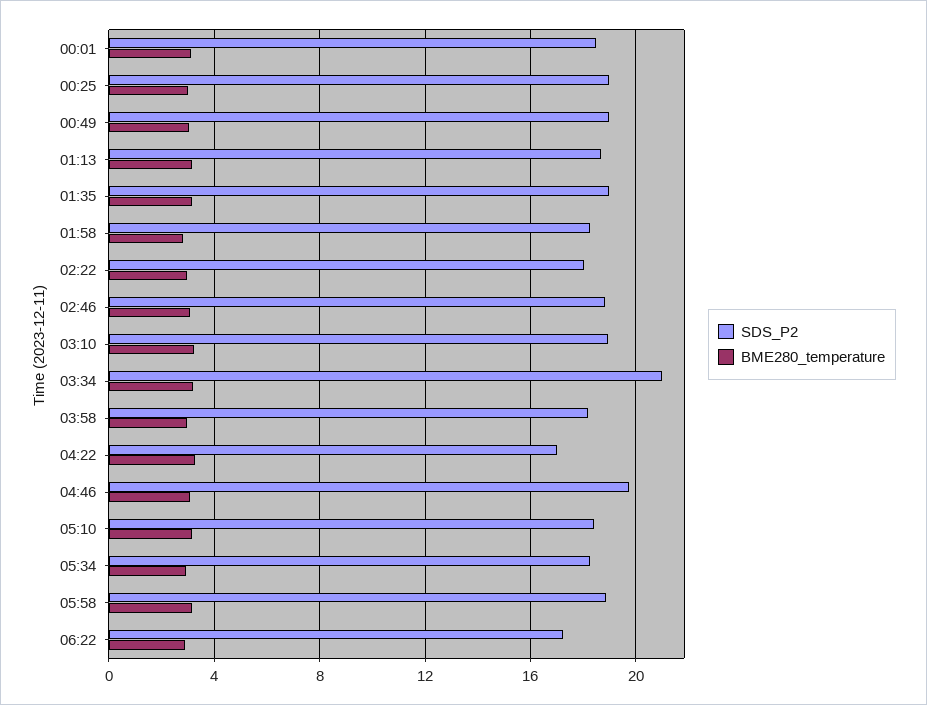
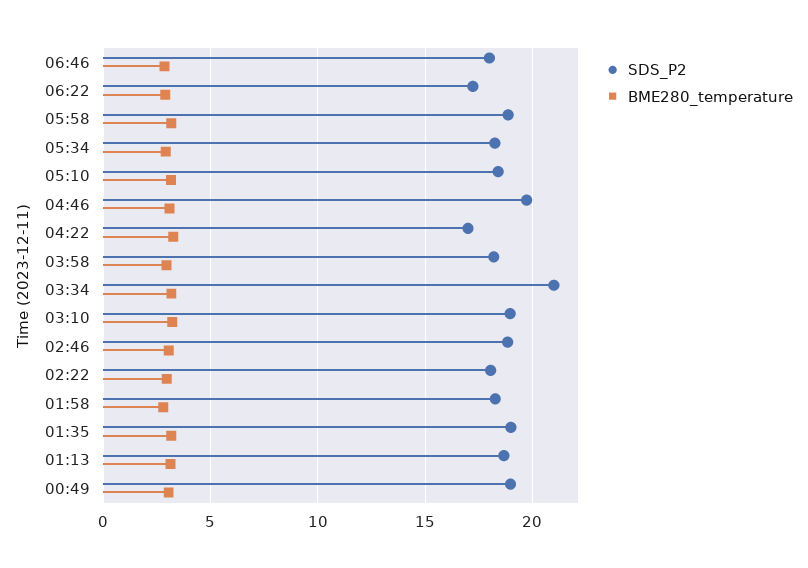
SDS_P2, 00:01: 18.5 -> none
BME280_temperature, 00:01: 3 -> none
SDS_P2, 00:25: 19 -> none
BME280_temperature, 00:25: 3 -> none
SDS_P2, 06:46: none -> 18
BME280_temperature, 06:46: none -> 3

